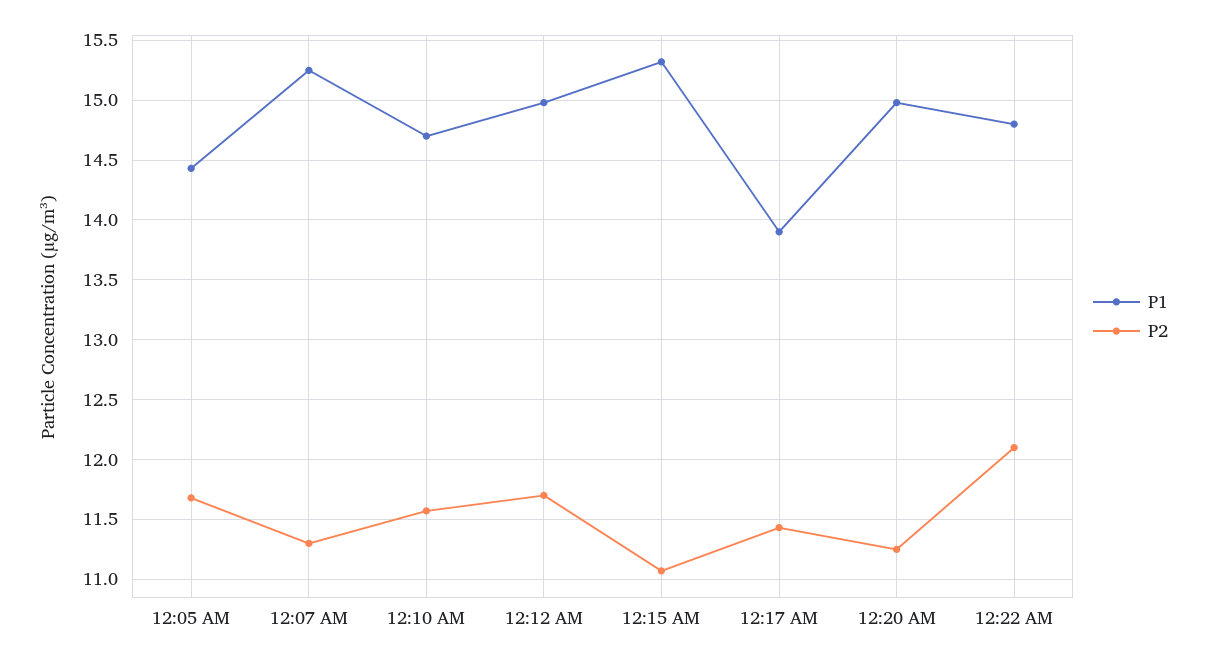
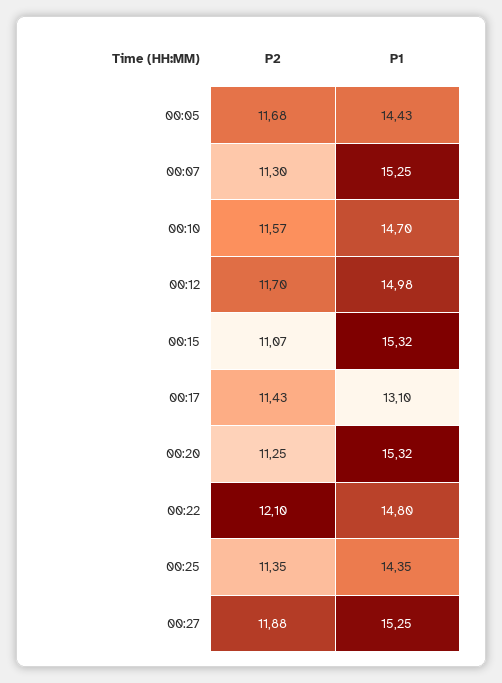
P1, 12:17 AM: 13.9 -> 13.1
P1, 12:20 AM: 15 -> 15.32
P2, 00:25: none -> 11.35
P1, 00:25: none -> 14.35
P2, 00:27: none -> 11.88
P1, 00:27: none -> 15.25

